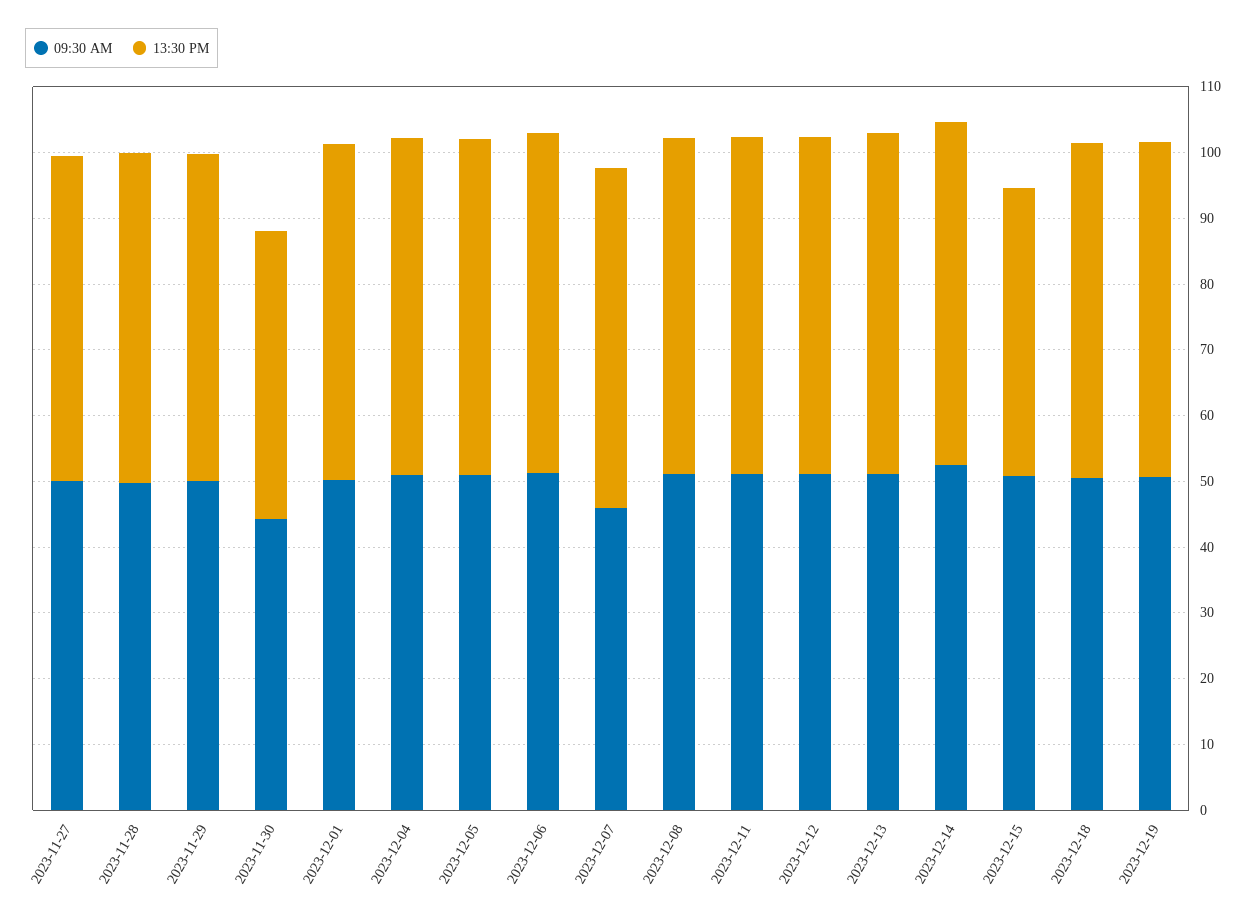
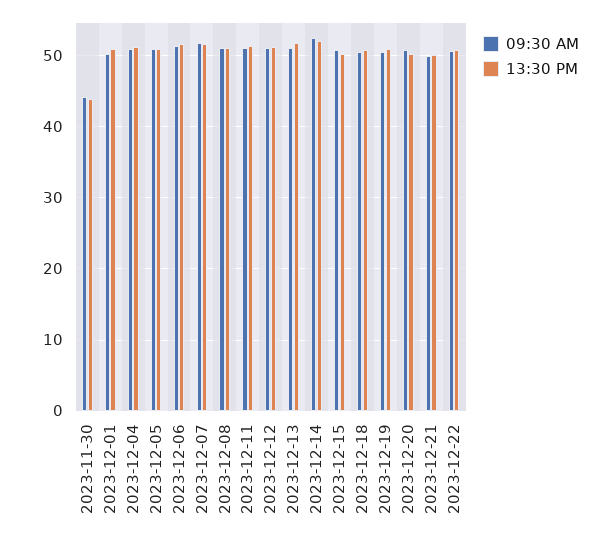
09:30 AM, 2023-11-27: 50 -> none
13:30 PM, 2023-11-27: 50 -> none
09:30 AM, 2023-11-28: 50 -> none
13:30 PM, 2023-11-28: 50 -> none
09:30 AM, 2023-11-29: 50 -> none
13:30 PM, 2023-11-29: 50 -> none
09:30 AM, 2023-12-07: 46 -> 52
13:30 PM, 2023-12-15: 44 -> 50
09:30 AM, 2023-12-20: none -> 51
13:30 PM, 2023-12-20: none -> 50
09:30 AM, 2023-12-21: none -> 50
13:30 PM, 2023-12-21: none -> 50
09:30 AM, 2023-12-22: none -> 51
13:30 PM, 2023-12-22: none -> 51

